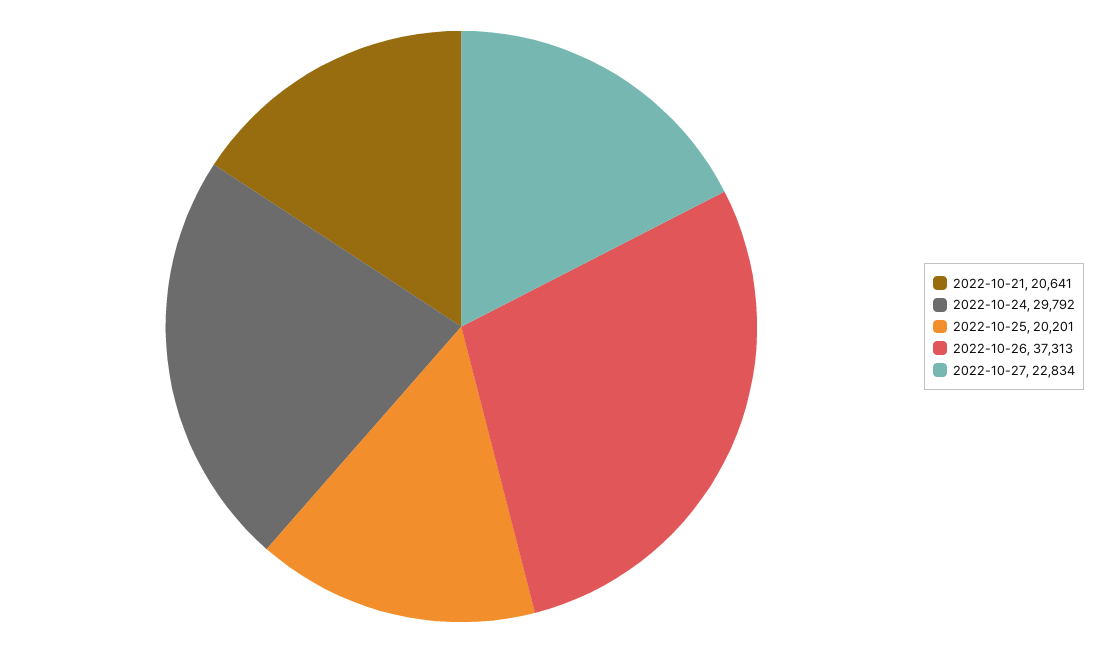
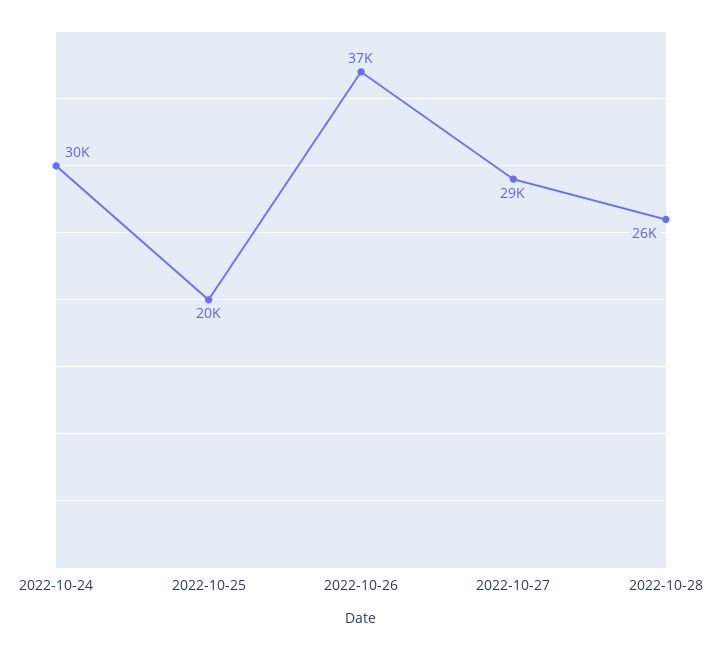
2022-10-21: 20641 -> none
2022-10-27: 22834 -> 29000
2022-10-28: none -> 26000

